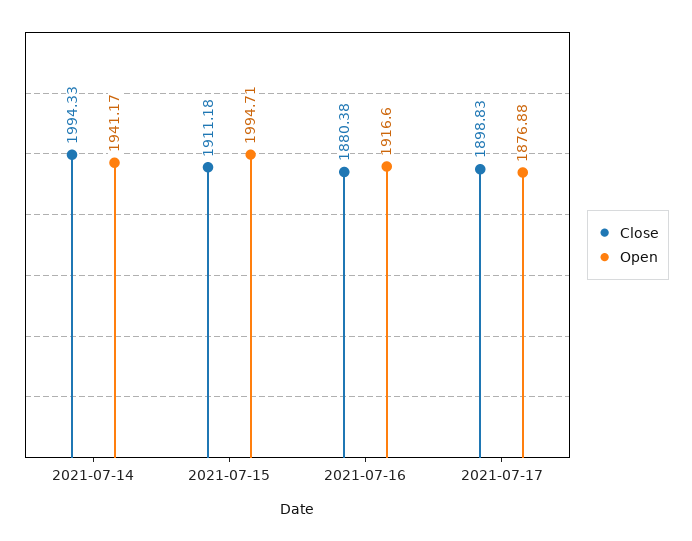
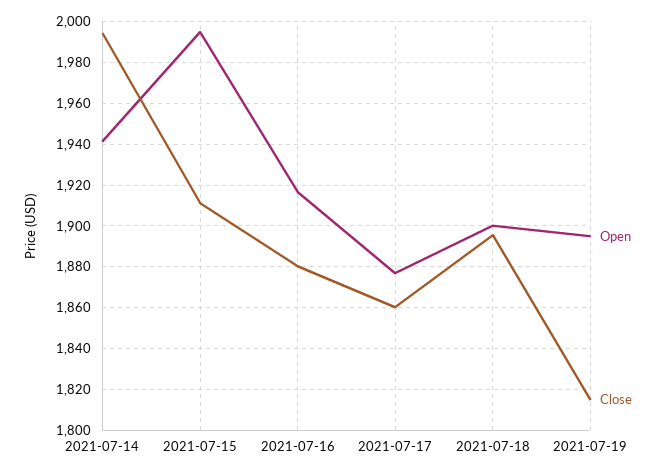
Close, 2021-07-17: 1898.83 -> 1860
Open, 2021-07-18: none -> 1900
Close, 2021-07-18: none -> 1895
Open, 2021-07-19: none -> 1895
Close, 2021-07-19: none -> 1815

